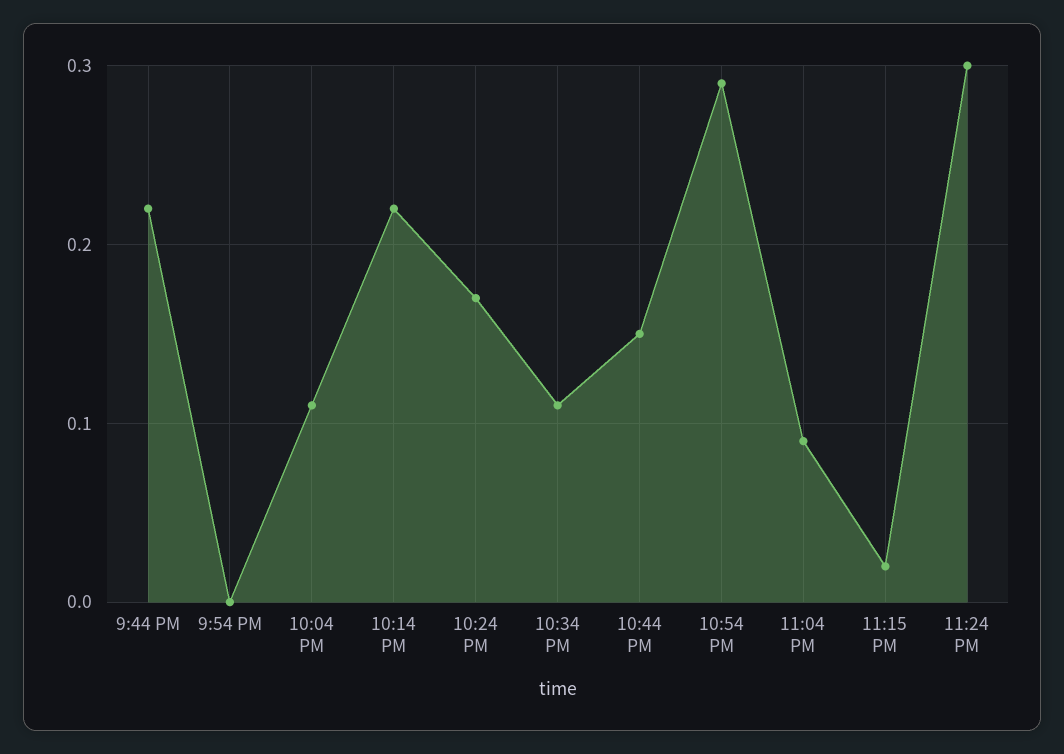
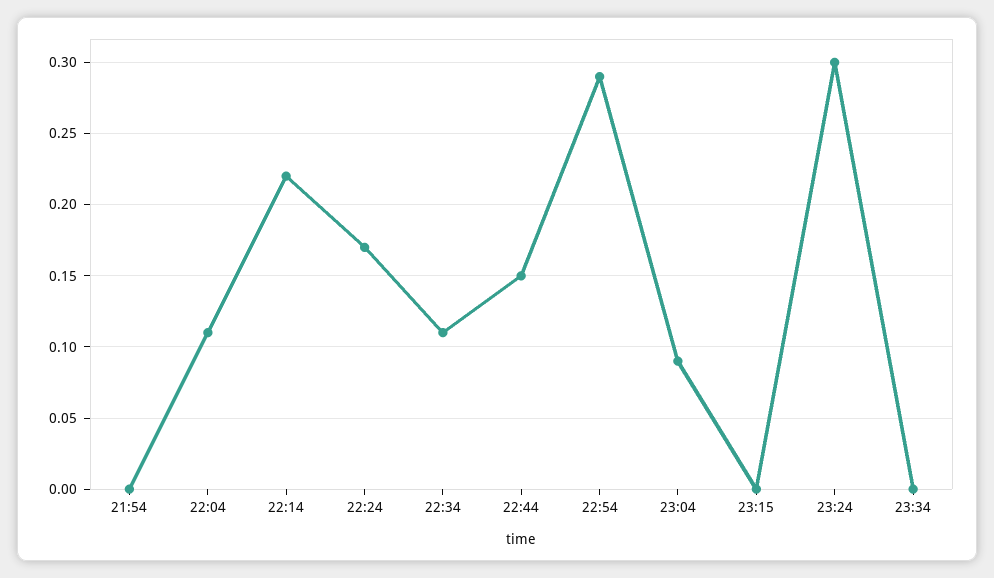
9:44 PM: 0.22 -> none
11:15 PM: 0.02 -> 0
23:34: none -> 0

